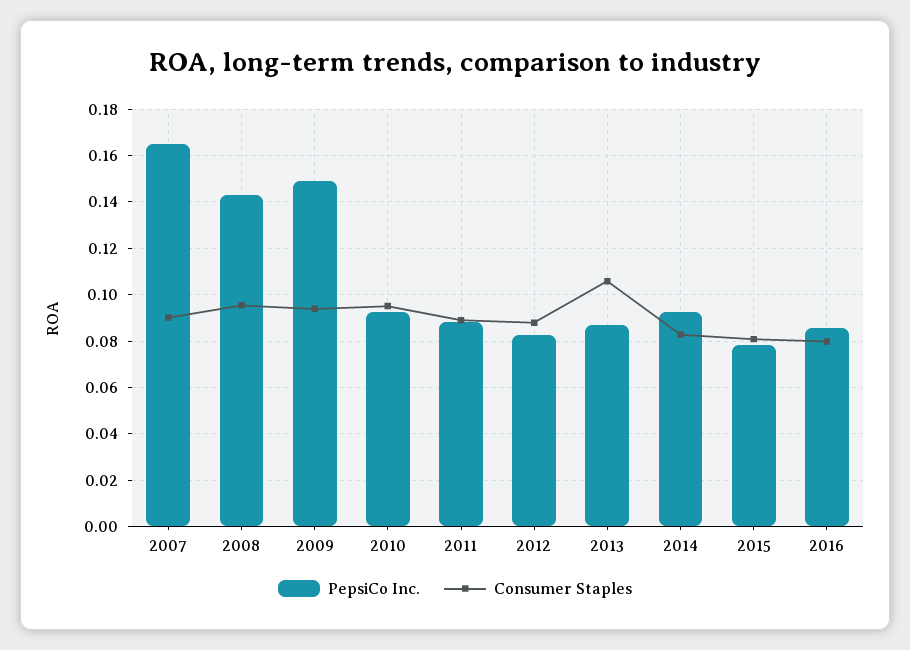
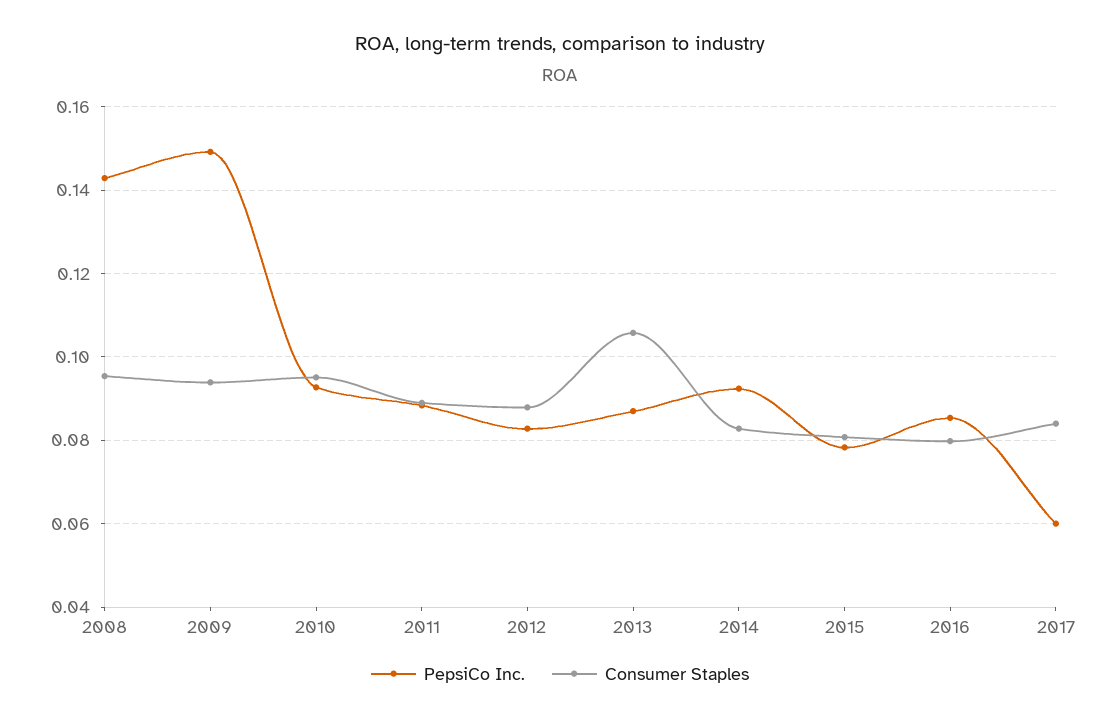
PepsiCo Inc., 2007: 0.165 -> none
Consumer Staples, 2007: 0.09 -> none
PepsiCo Inc., 2017: none -> 0.06
Consumer Staples, 2017: none -> 0.084

